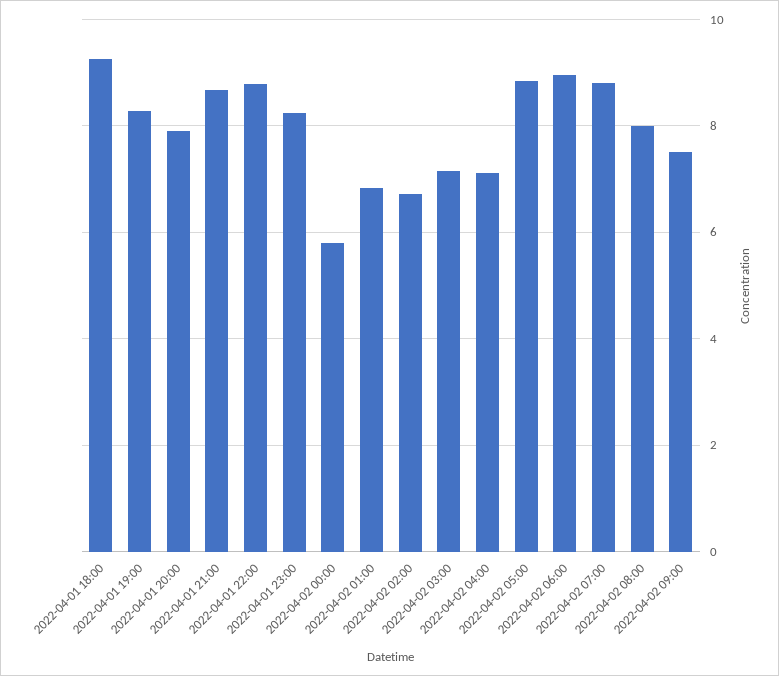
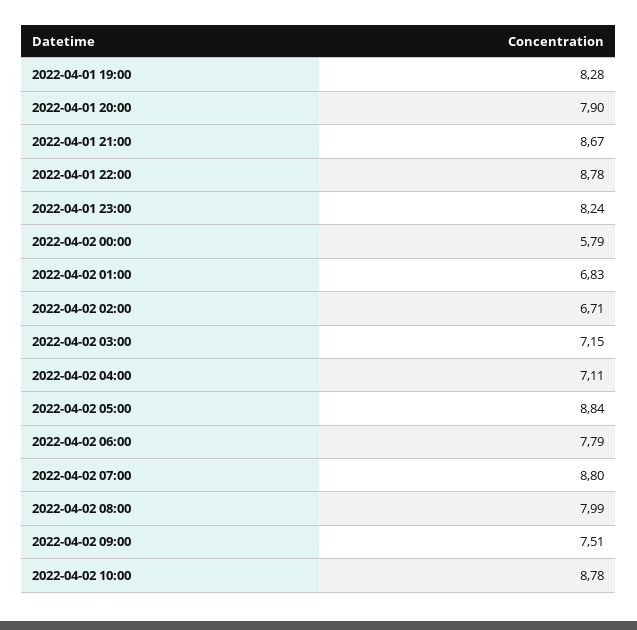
2022-04-01 18:00: 9.2 -> none
2022-04-02 06:00: 9 -> 7.79
2022-04-02 10:00: none -> 8.78

